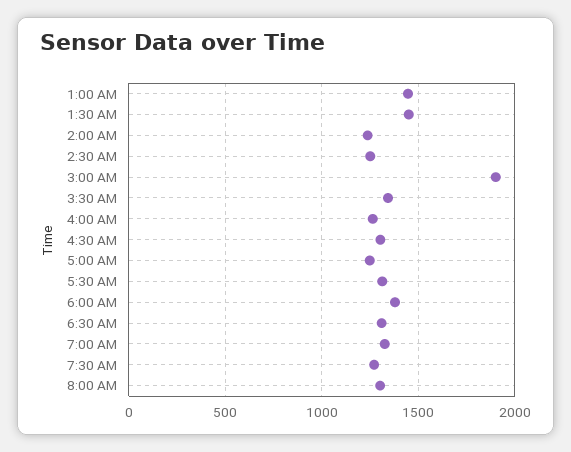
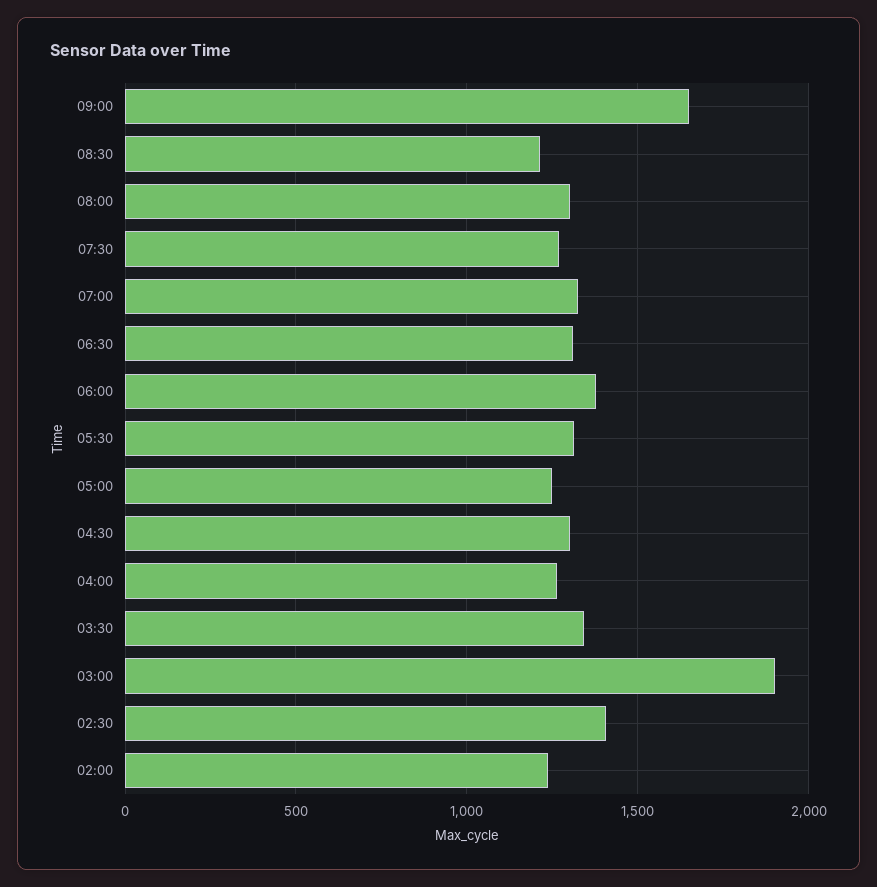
1:00 AM: 1450 -> none
1:30 AM: 1450 -> none
2:30 AM: 1250 -> 1400
09:00: none -> 1650
08:30: none -> 1200

